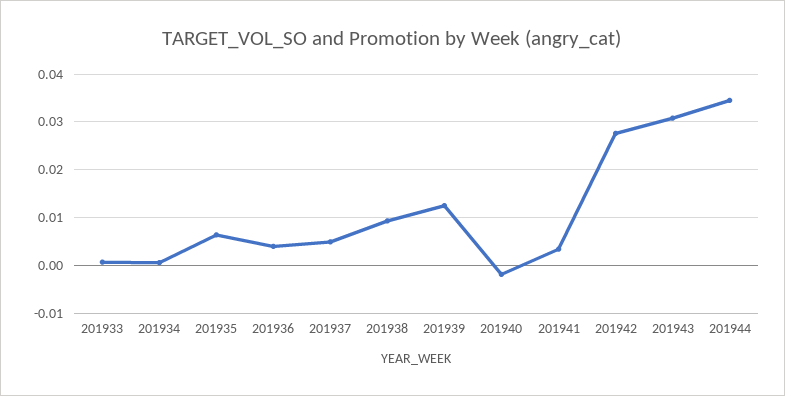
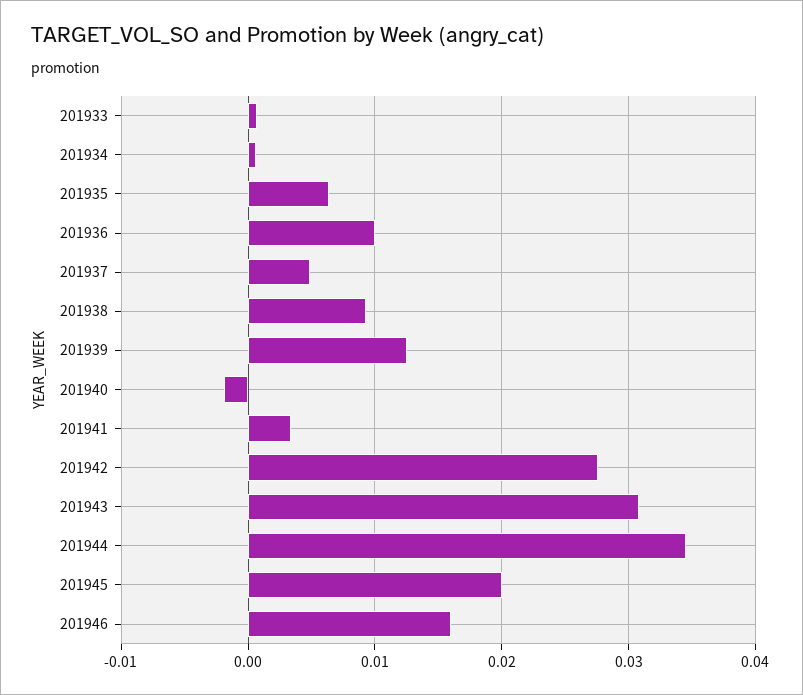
201936: 0.004 -> 0.01
201945: none -> 0.02
201946: none -> 0.016

